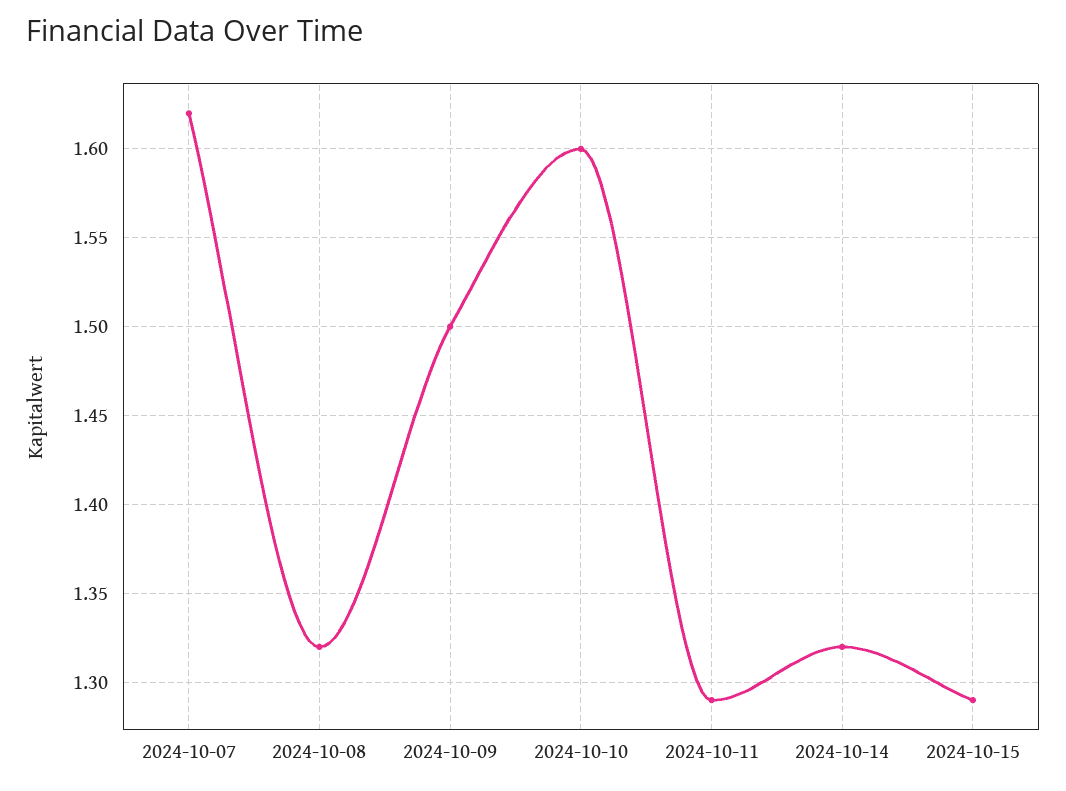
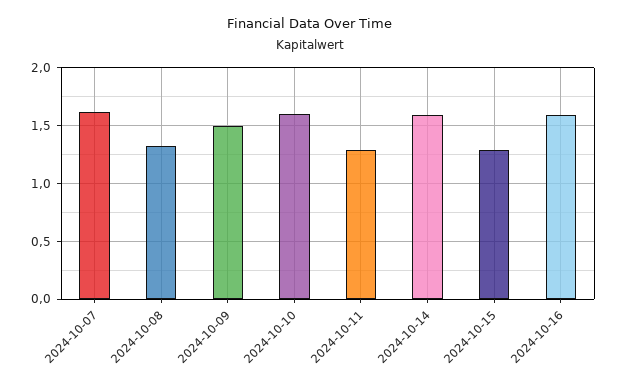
2024-10-14: 1.32 -> 1.6
2024-10-16: none -> 1.6

